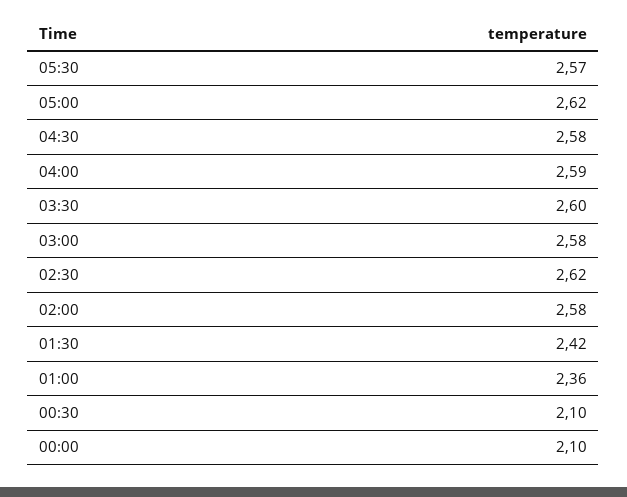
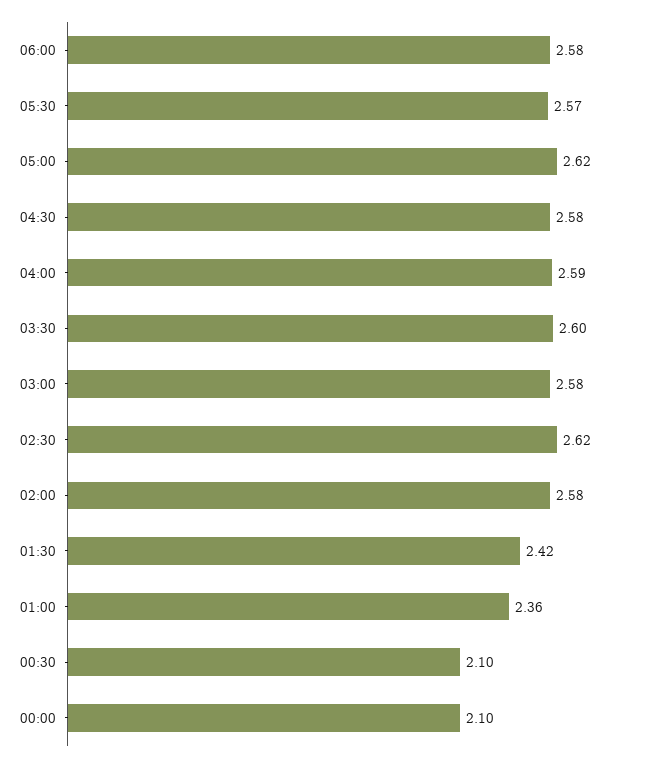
06:00: none -> 2.58

